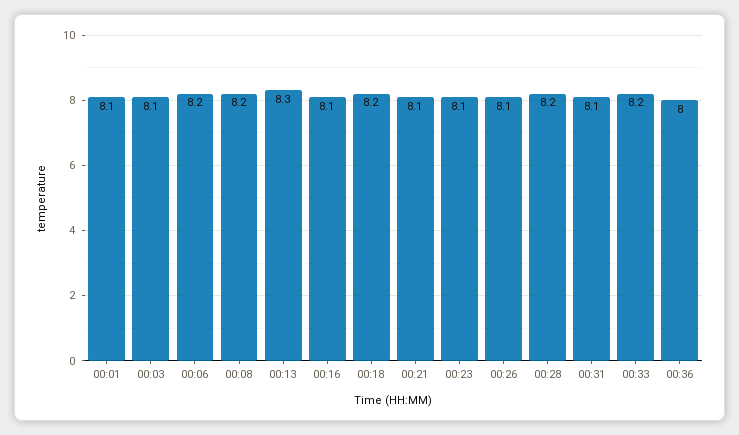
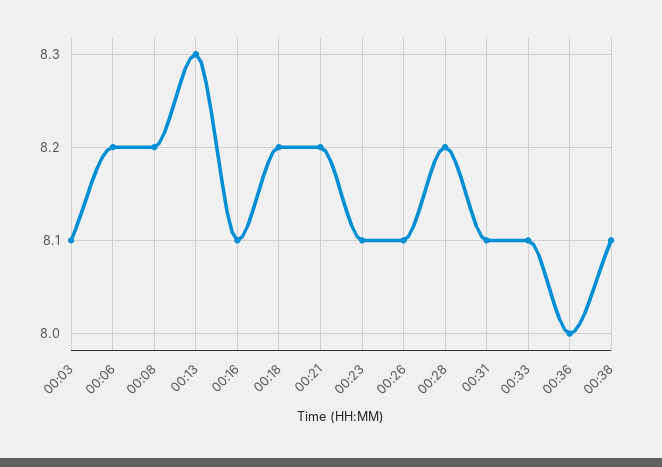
00:01: 8.1 -> none
00:21: 8.1 -> 8.2
00:33: 8.2 -> 8.1
00:38: none -> 8.1

